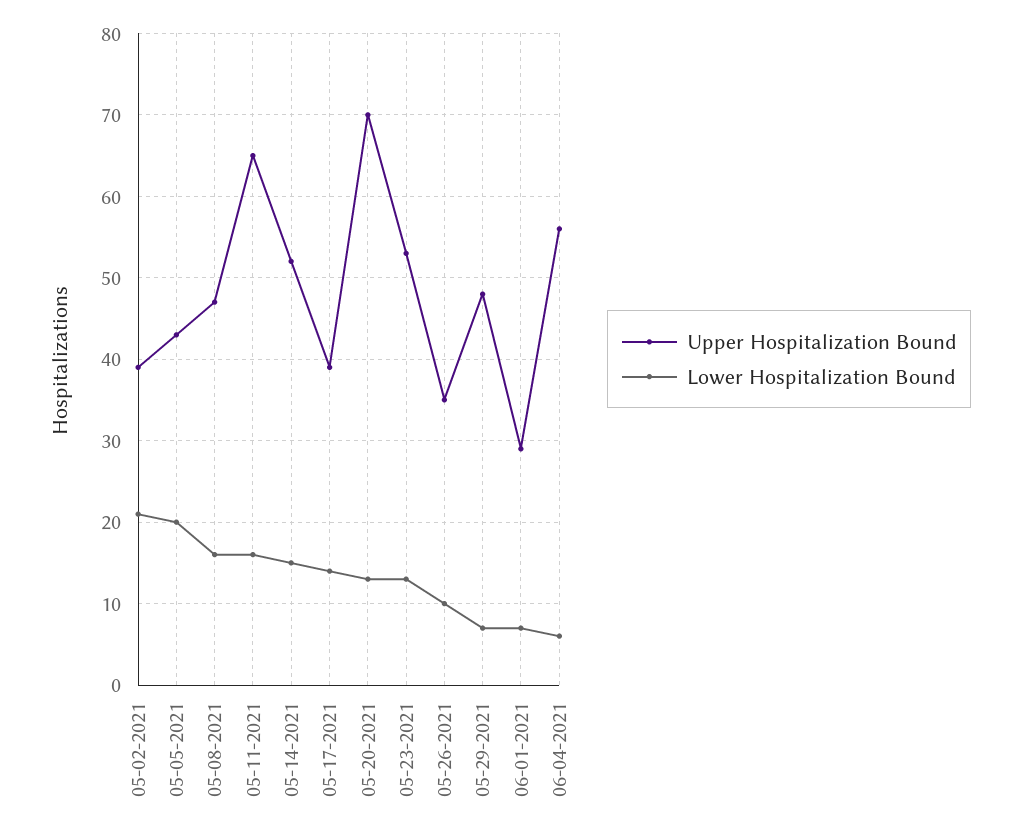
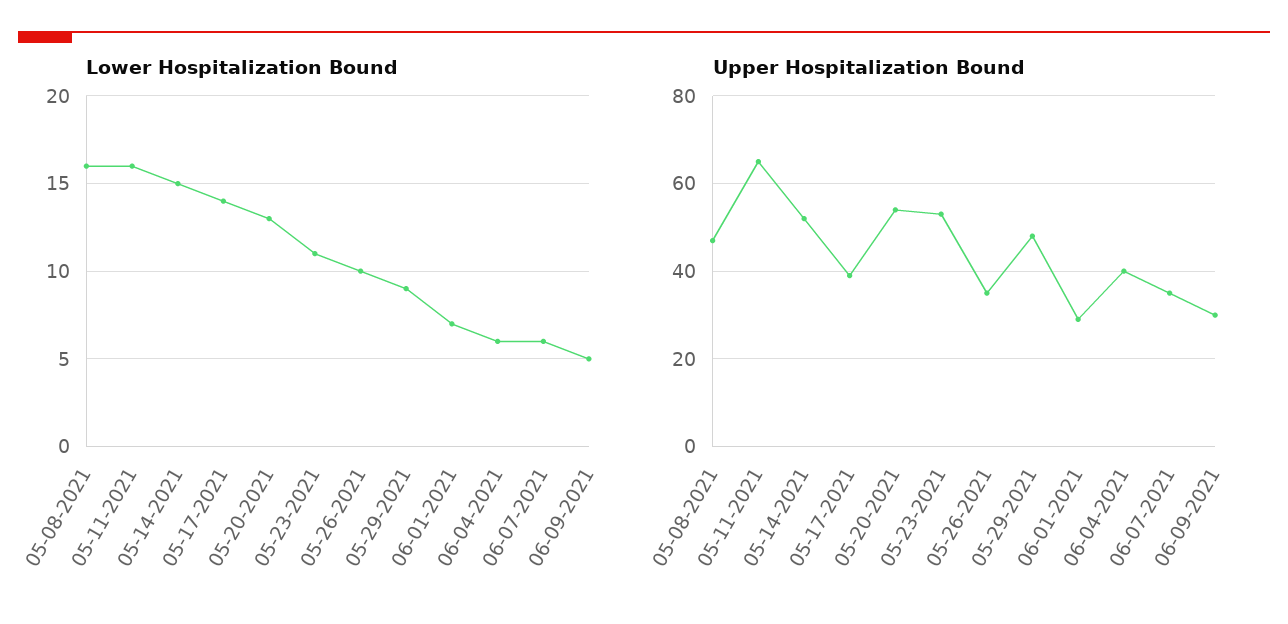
Upper Hospitalization Bound, 05-02-2021: 39 -> none
Lower Hospitalization Bound, 05-02-2021: 21 -> none
Upper Hospitalization Bound, 05-05-2021: 43 -> none
Lower Hospitalization Bound, 05-05-2021: 20 -> none
Upper Hospitalization Bound, 05-20-2021: 70 -> 55
Lower Hospitalization Bound, 05-23-2021: 13 -> 11
Lower Hospitalization Bound, 05-29-2021: 7 -> 9
Upper Hospitalization Bound, 06-04-2021: 56 -> 40
Lower Hospitalization Bound, 06-07-2021: none -> 6
Lower Hospitalization Bound, 06-09-2021: none -> 5
Upper Hospitalization Bound, 06-07-2021: none -> 35
Upper Hospitalization Bound, 06-09-2021: none -> 30

